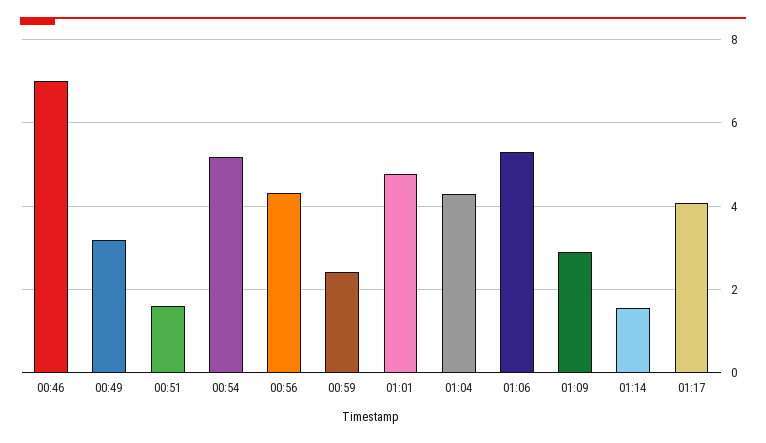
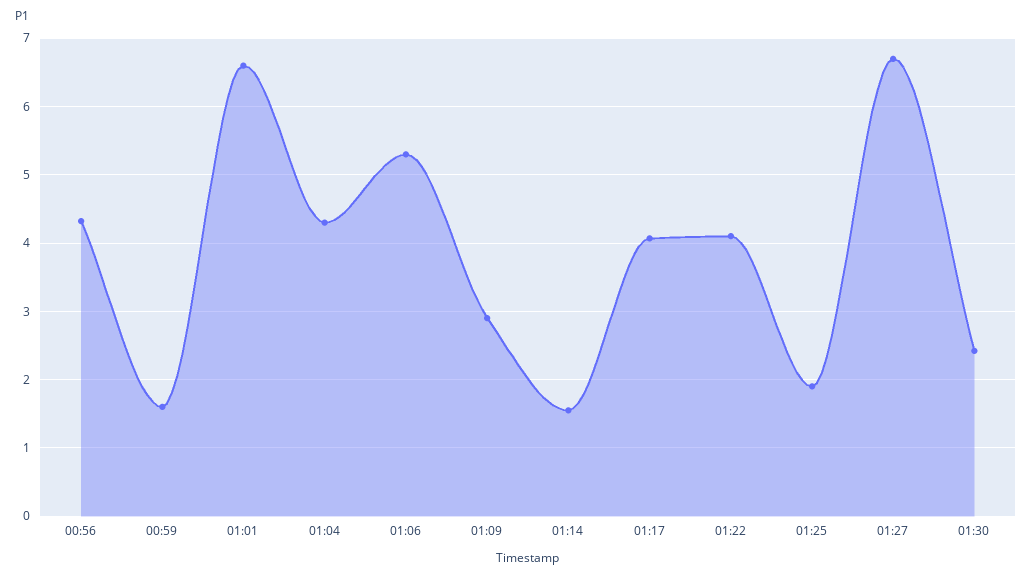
00:46: 7 -> none
00:49: 3.2 -> none
00:51: 1.6 -> none
00:54: 5.2 -> none
00:59: 2.4 -> 1.6
01:01: 4.8 -> 6.6
01:22: none -> 4.1
01:25: none -> 1.9
01:27: none -> 6.7
01:30: none -> 2.4

